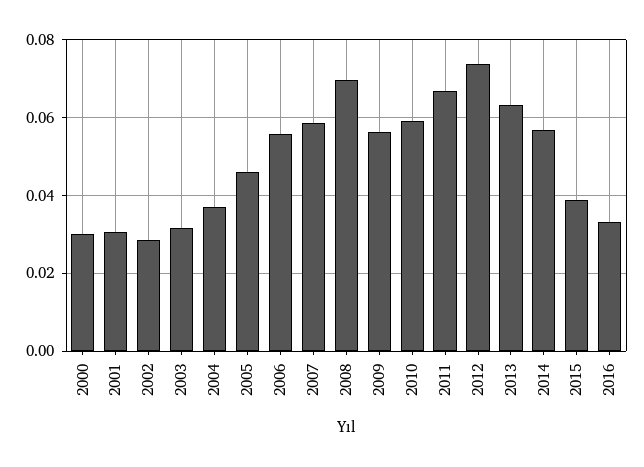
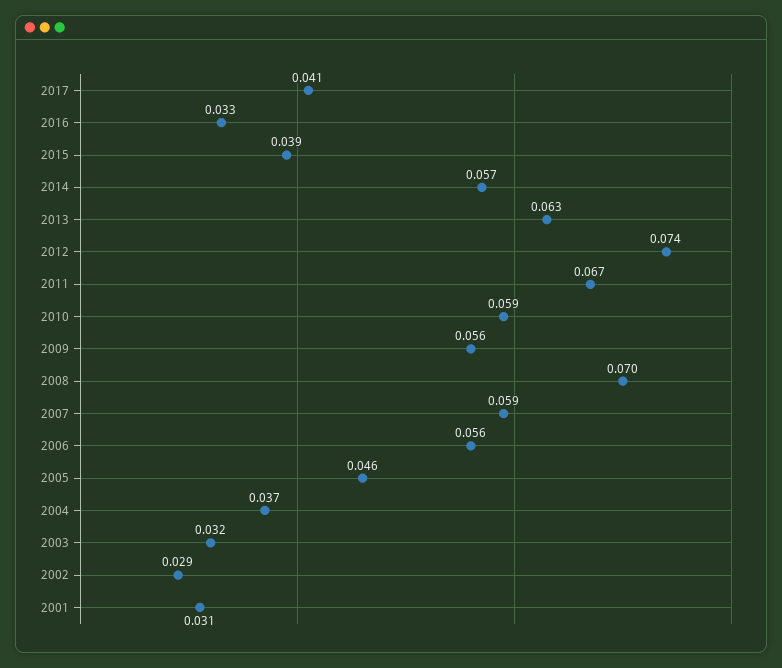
2000: 0.03 -> none
2017: none -> 0.041

